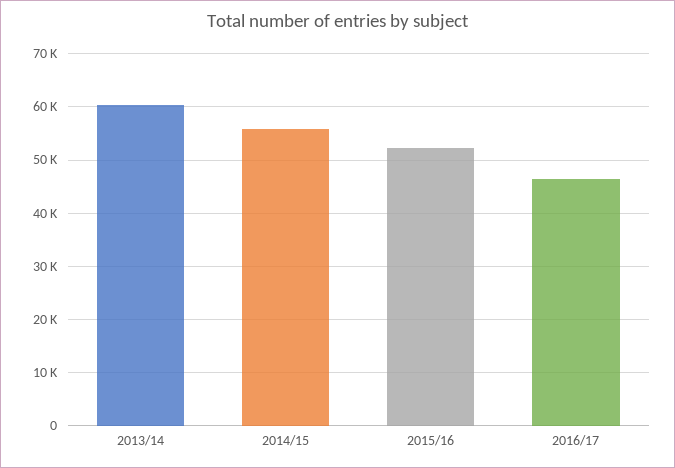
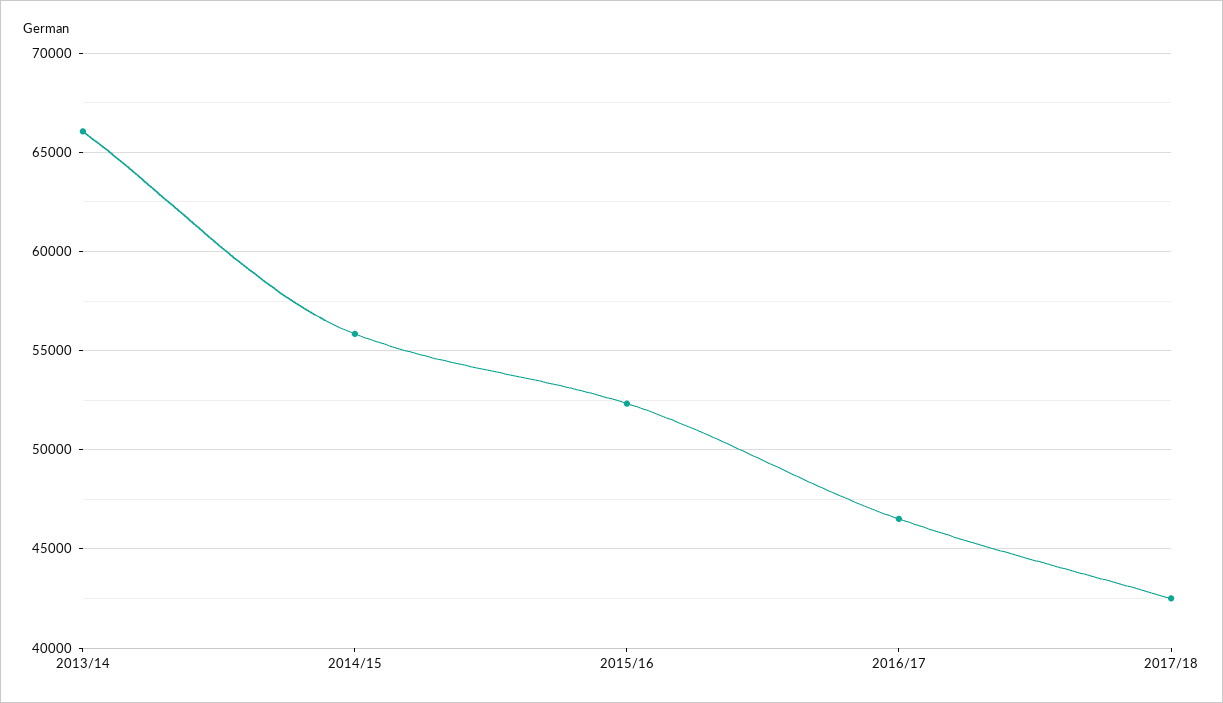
2013/14: 60000 -> 66000
2017/18: none -> 42500

